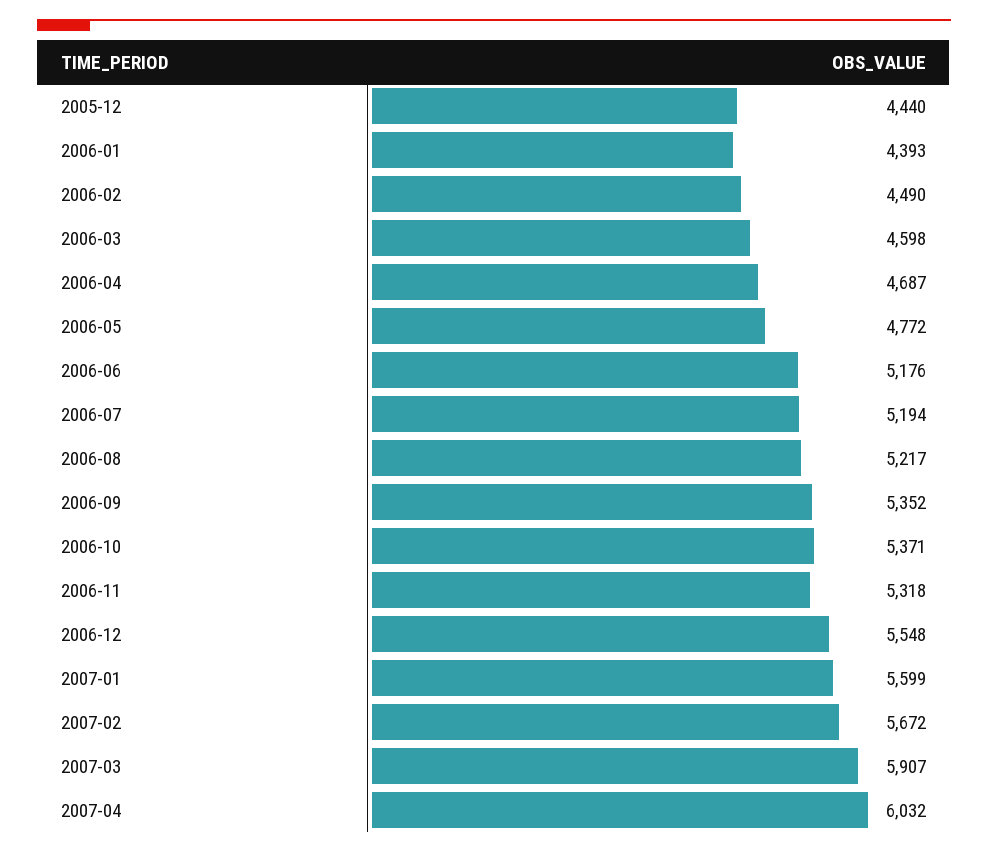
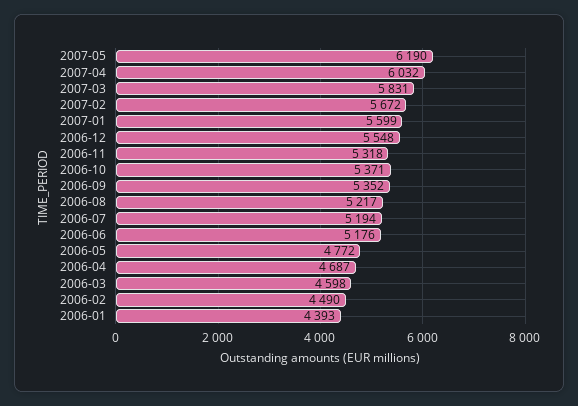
2005-12: 4440 -> none
2007-03: 5907 -> 5831
2007-05: none -> 6190

